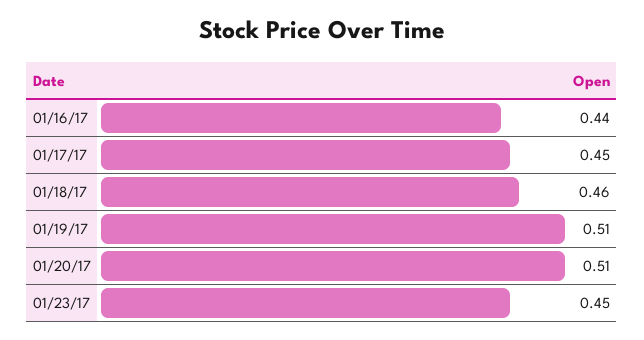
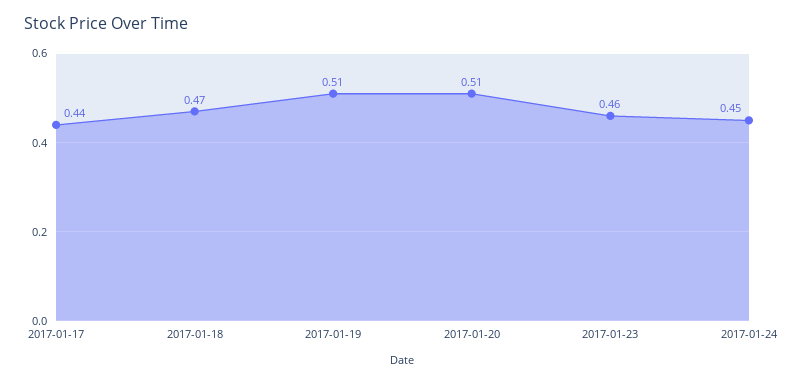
01/16/17: 0.44 -> none
01/17/17: 0.45 -> 0.44
01/18/17: 0.46 -> 0.47
01/23/17: 0.45 -> 0.46
2017-01-24: none -> 0.45

